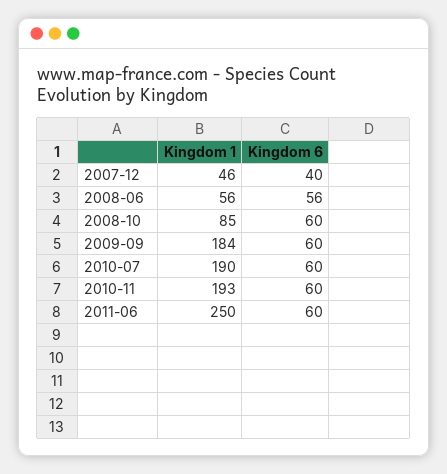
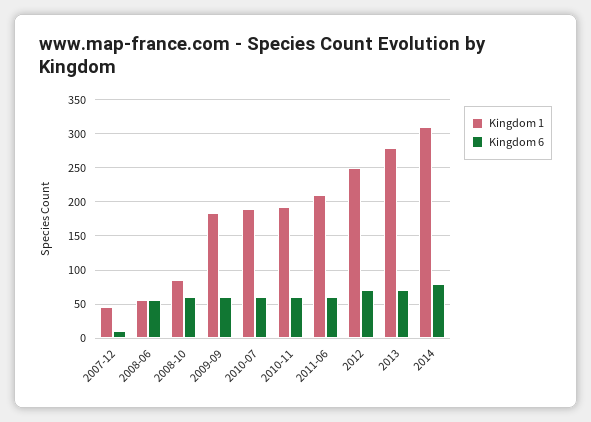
Kingdom 6, 2007-12: 40 -> 10
Kingdom 1, 2011-06: 250 -> 210
Kingdom 1, 2012: none -> 250
Kingdom 6, 2012: none -> 70
Kingdom 1, 2013: none -> 280
Kingdom 6, 2013: none -> 70
Kingdom 1, 2014: none -> 310
Kingdom 6, 2014: none -> 80

